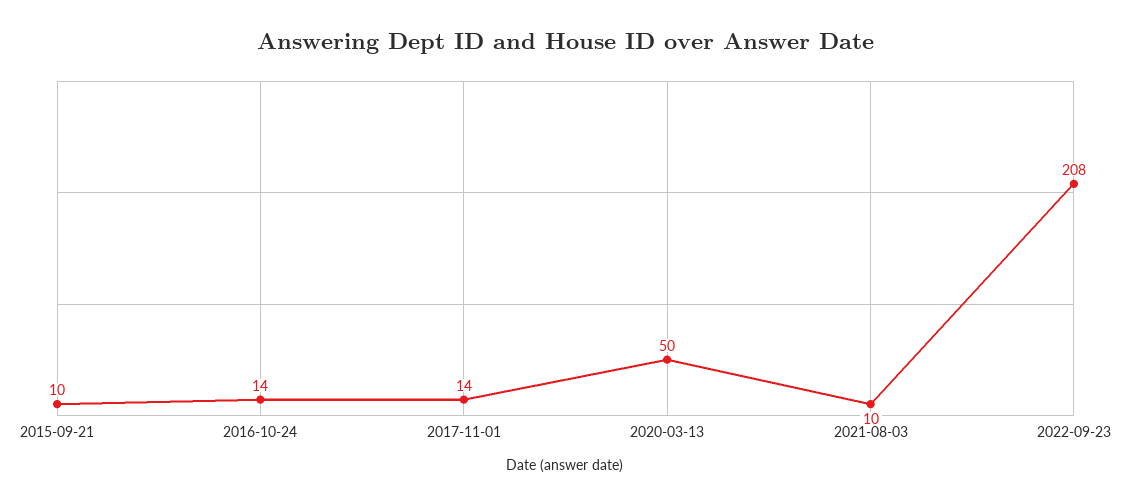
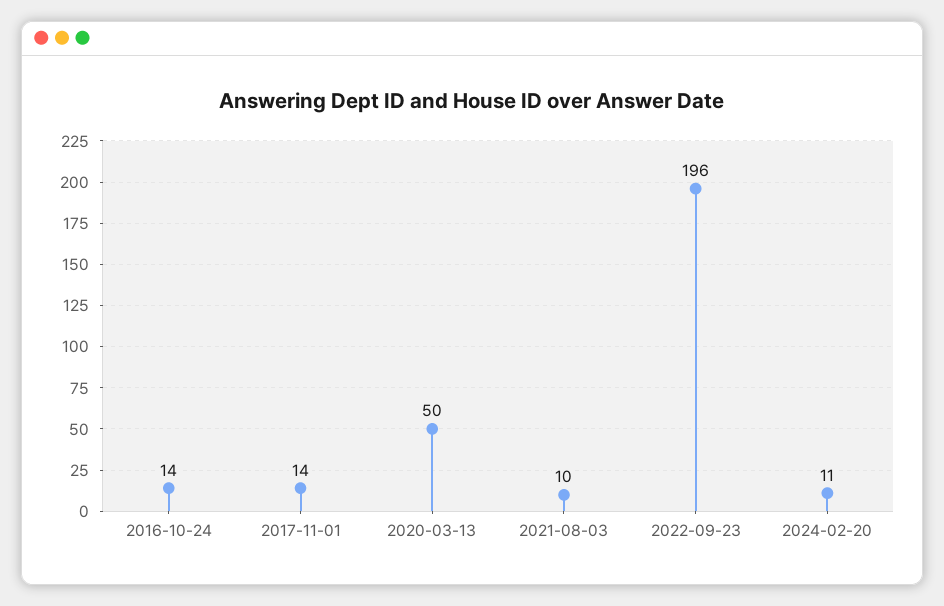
2015-09-21: 10 -> none
2022-09-23: 208 -> 196
2024-02-20: none -> 11

